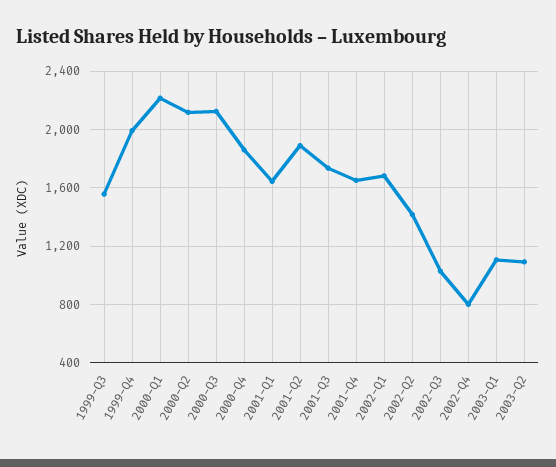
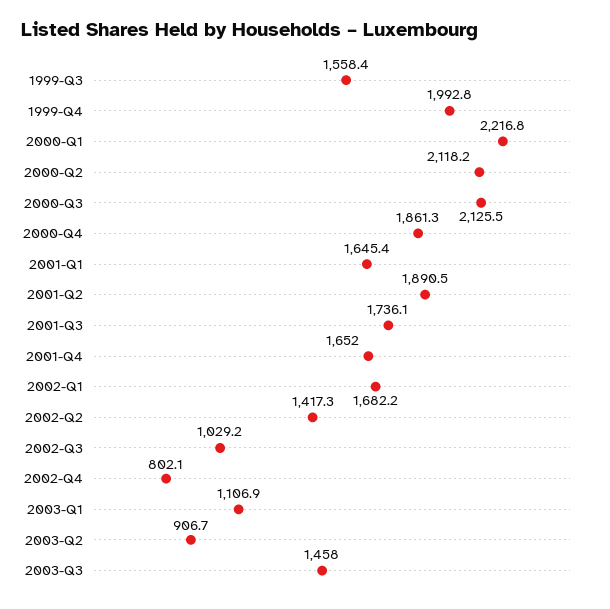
2003-Q2: 1100 -> 906.7
2003-Q3: none -> 1458

